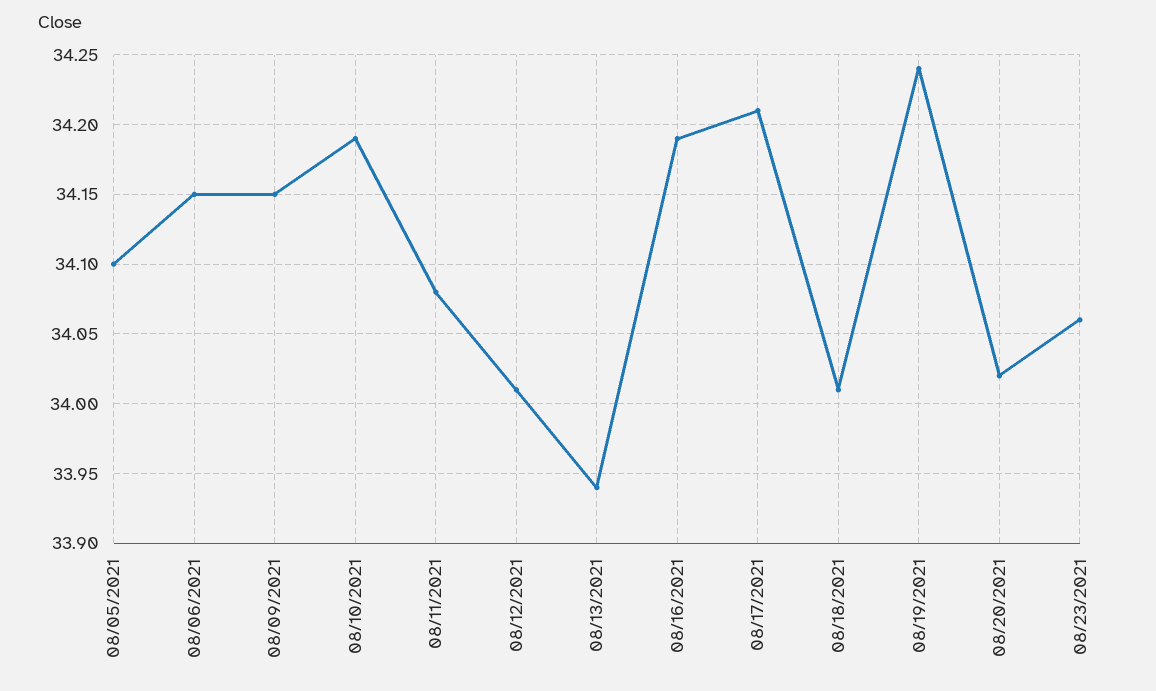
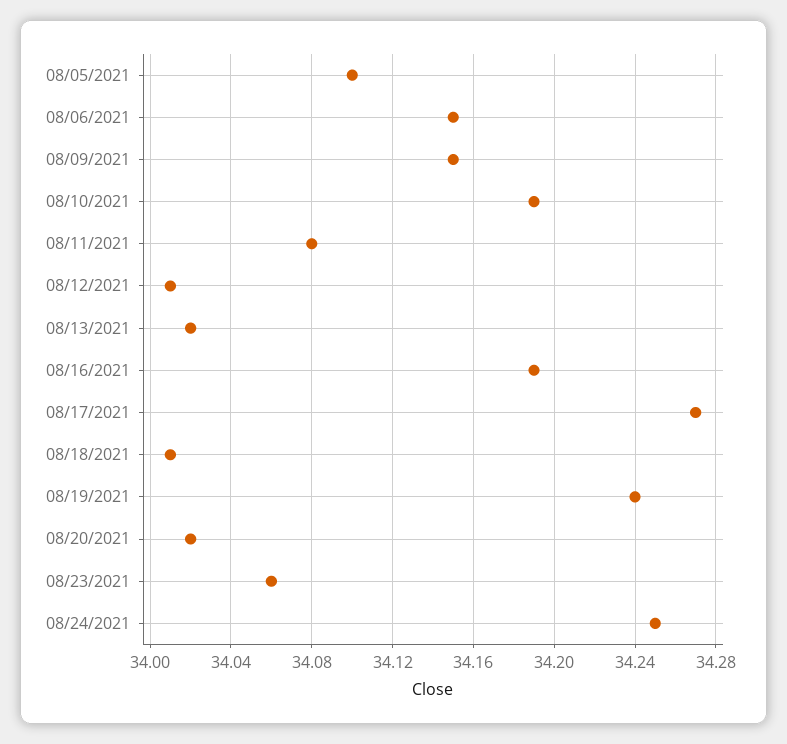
08/13/2021: 33.94 -> 34.02
08/17/2021: 34.21 -> 34.27
08/24/2021: none -> 34.25

